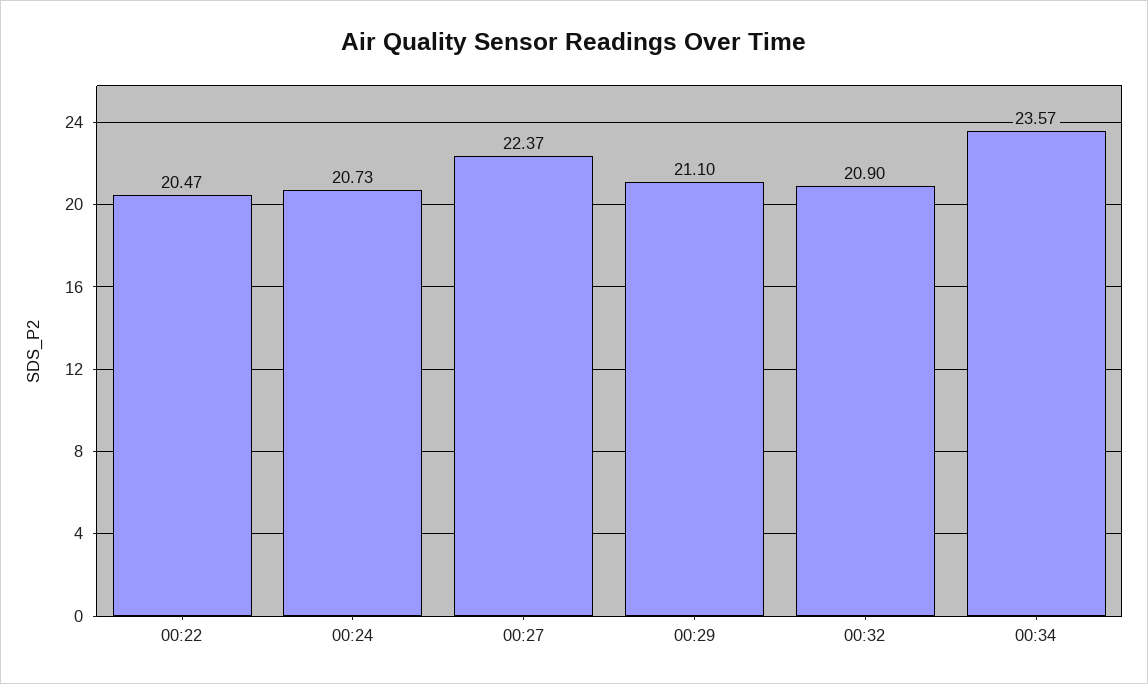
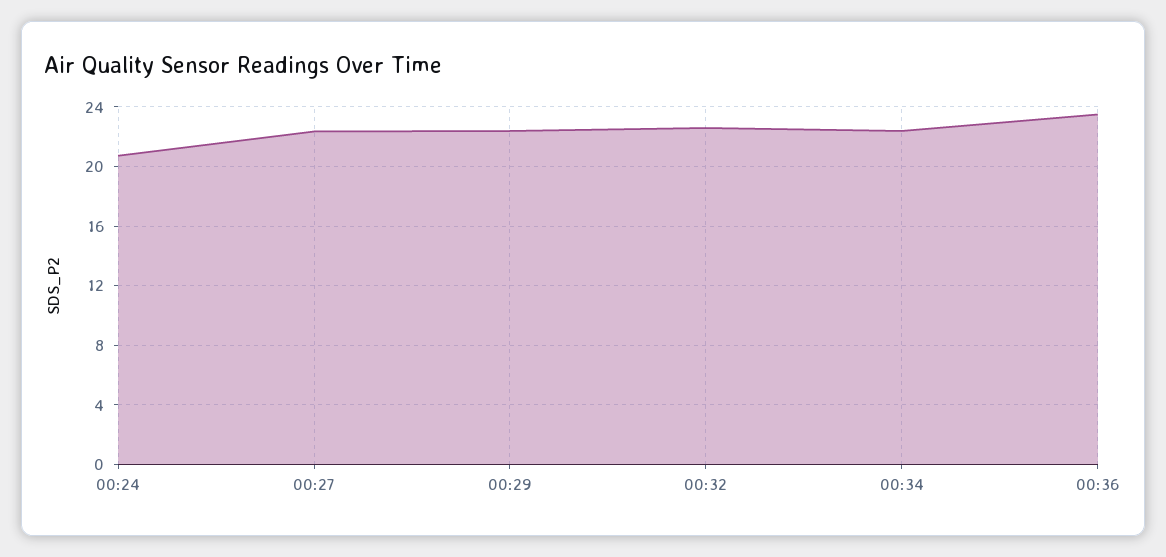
00:22: 20.47 -> none
00:29: 21.1 -> 22.5
00:32: 20.9 -> 22.5
00:34: 23.57 -> 22.5
00:36: none -> 23.5

